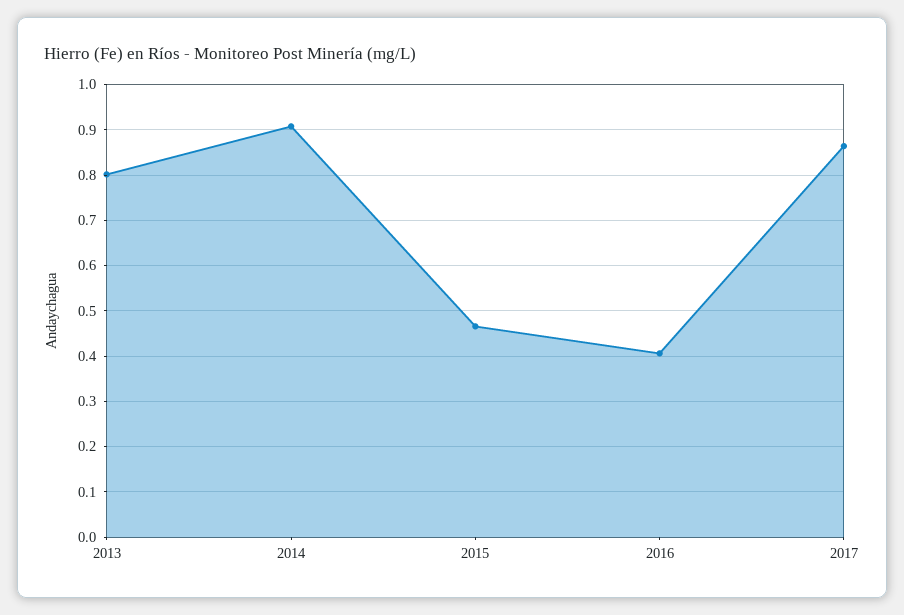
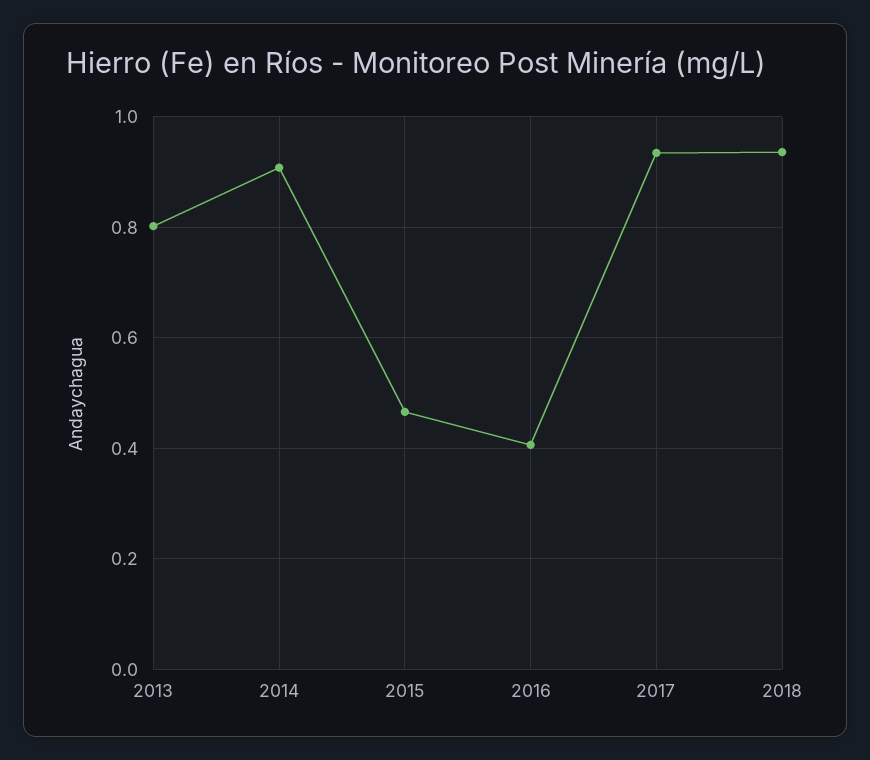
2017: 0.86 -> 0.94
2018: none -> 0.94

